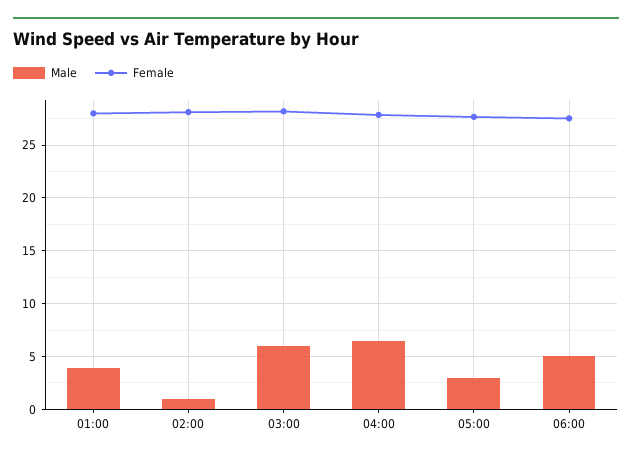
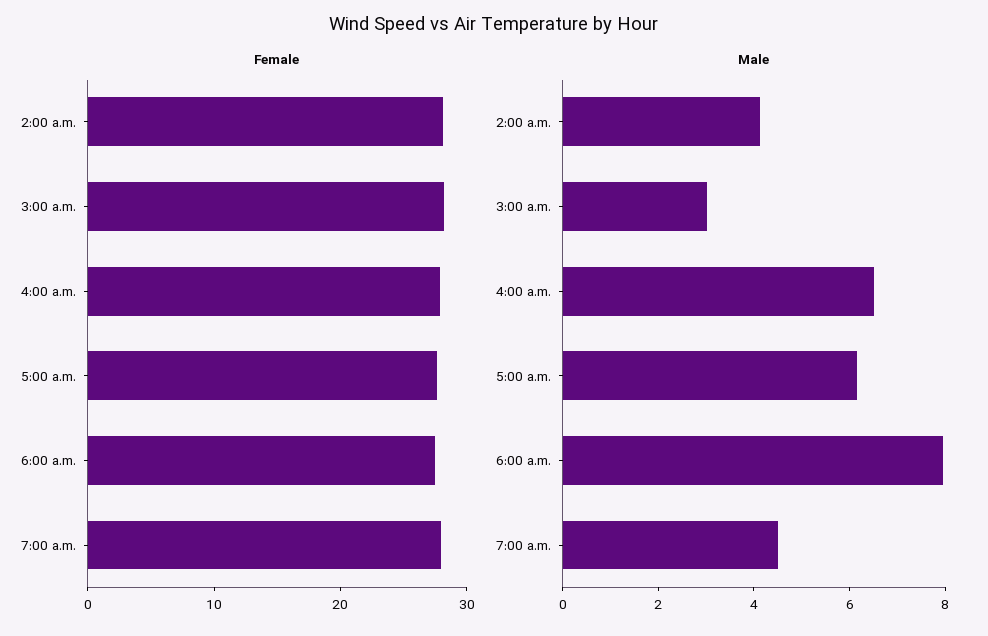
Male, 01:00: 4 -> none
Female, 01:00: 28 -> none
Male, 02:00: 1 -> 4
Male, 03:00: 6 -> 3
Male, 05:00: 3 -> 6
Male, 06:00: 5 -> 8
Female, 7:00 a.m.: none -> 28
Male, 7:00 a.m.: none -> 4.5

